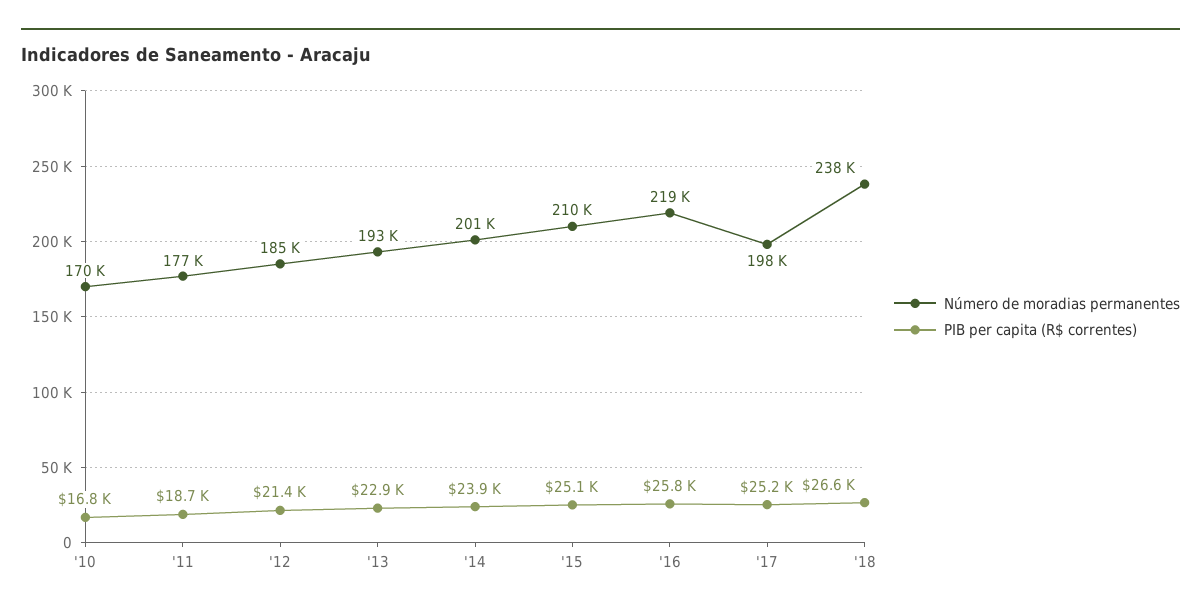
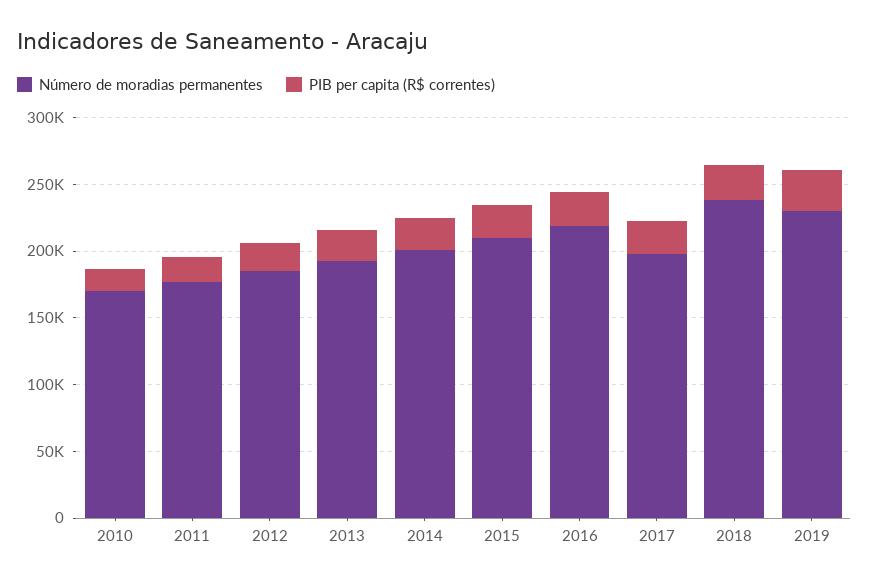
Número de moradias permanentes, 2019: none -> 230000
PIB per capita (R$ correntes), 2019: none -> 30000

